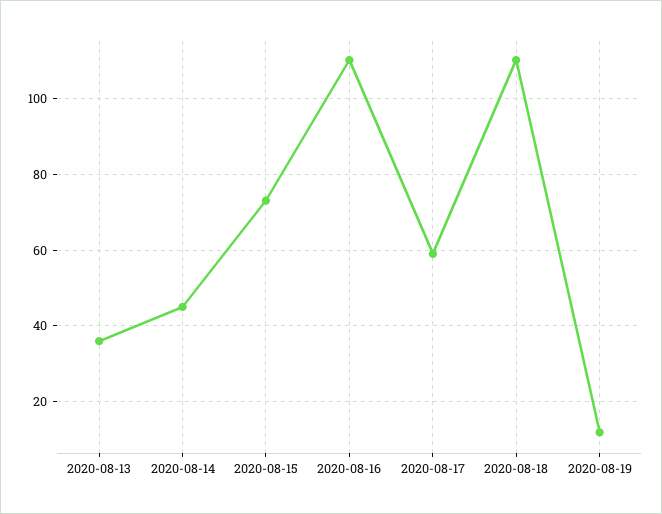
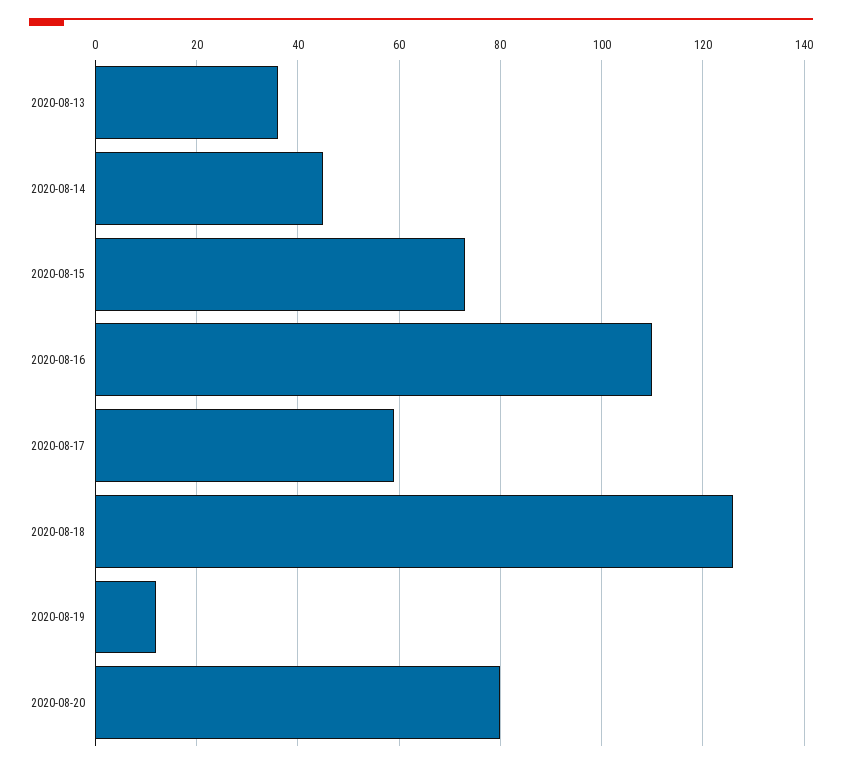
2020-08-18: 110 -> 125
2020-08-20: none -> 80

